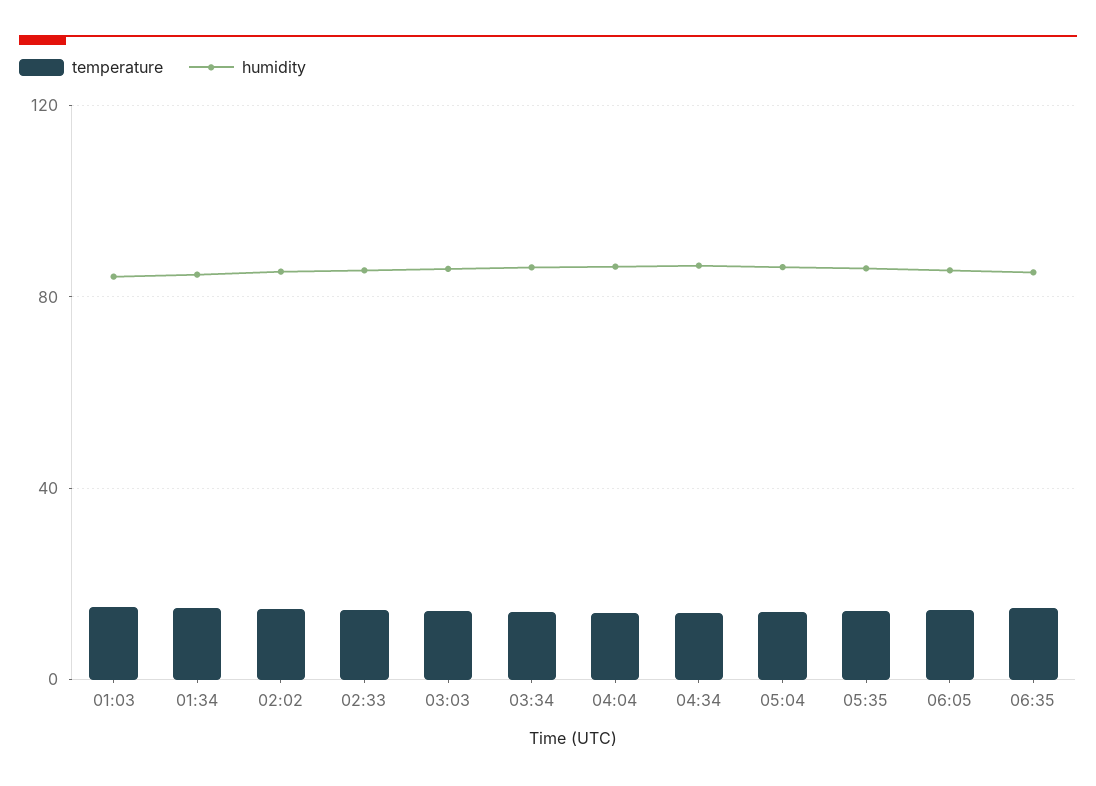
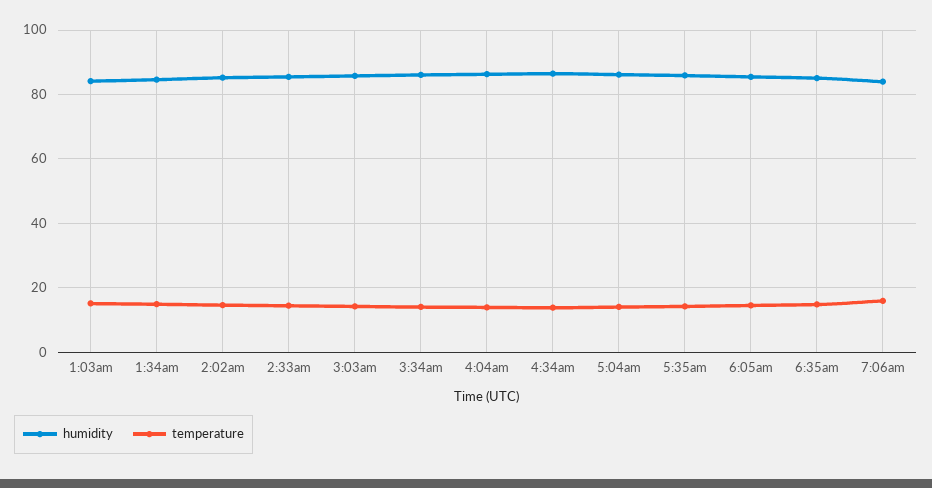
humidity, 7:06am: none -> 84
temperature, 7:06am: none -> 16

